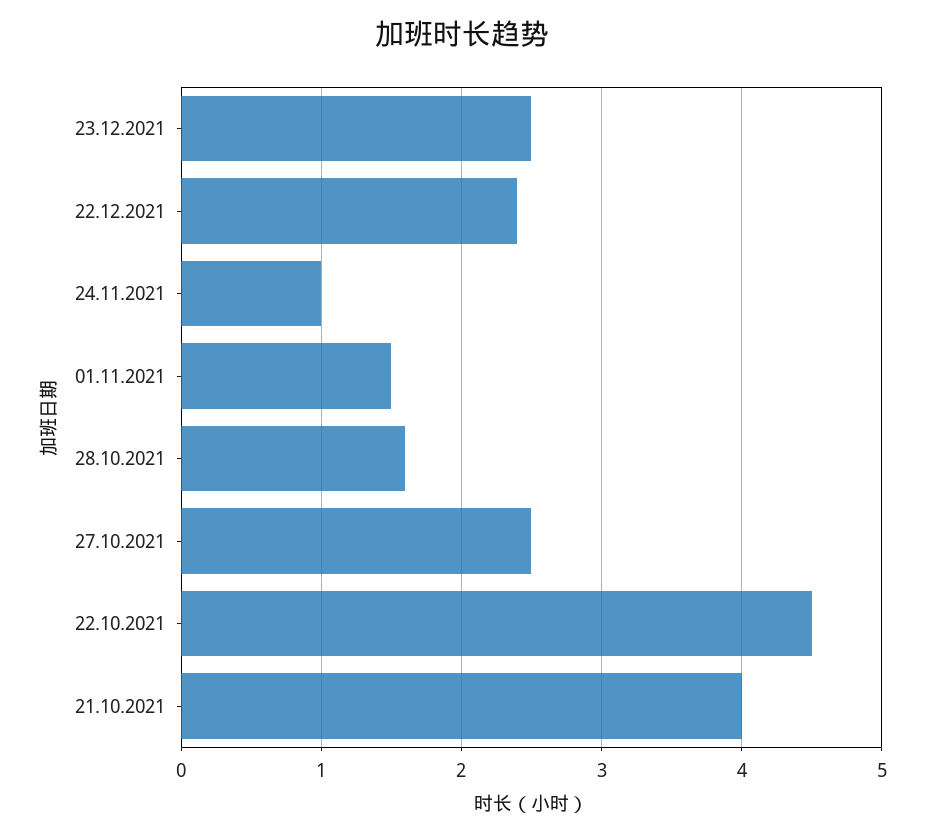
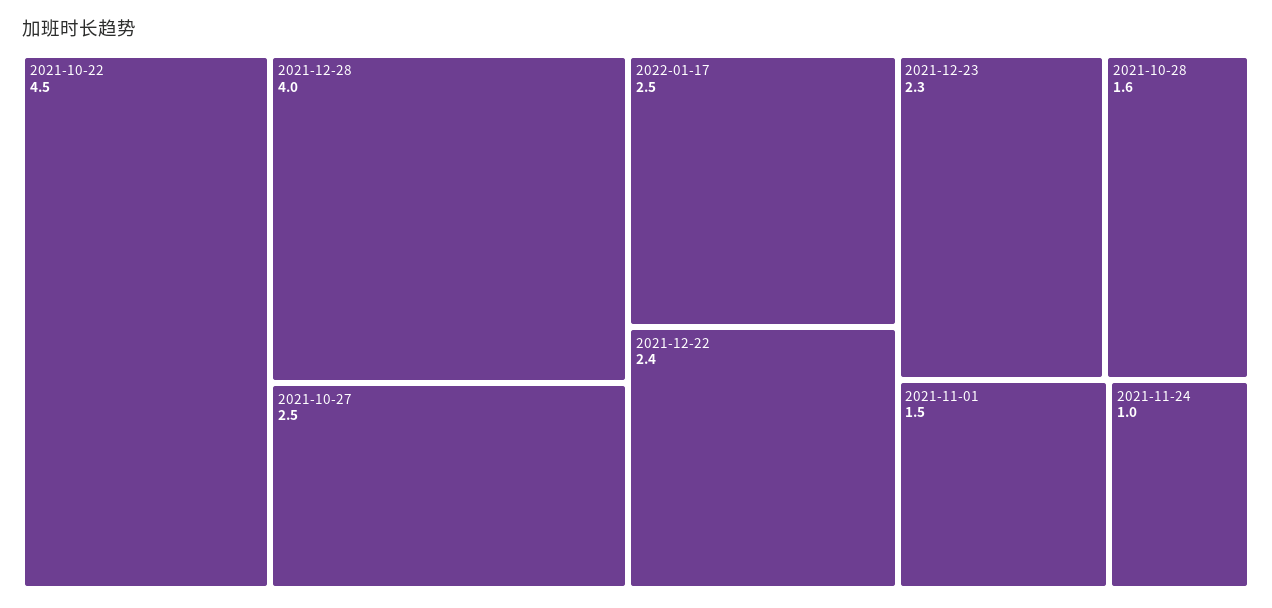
23.12.2021: 2.5 -> 2.3
21.10.2021: 4 -> none
2021-12-28: none -> 4
2022-01-17: none -> 2.5

